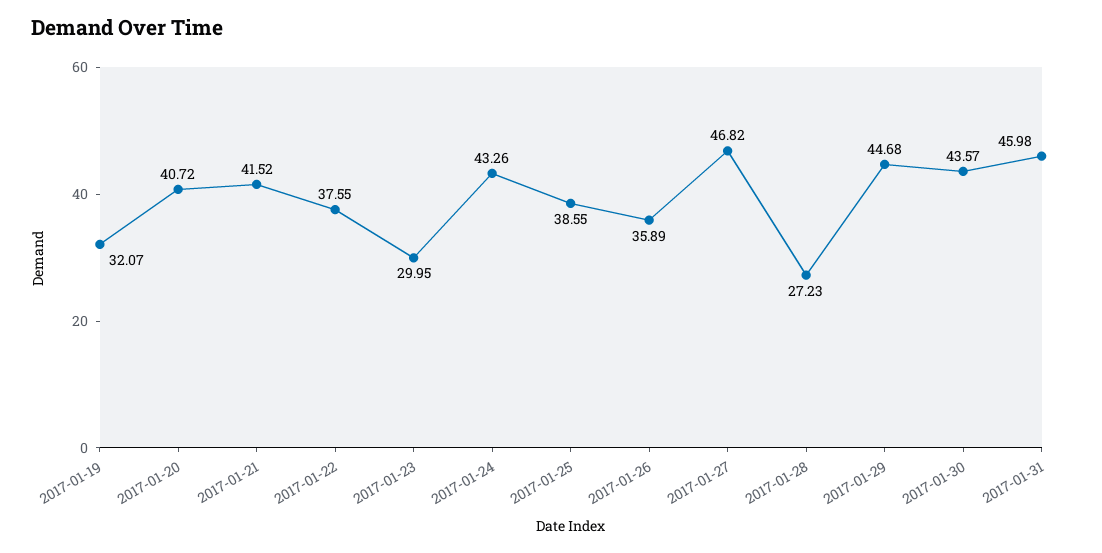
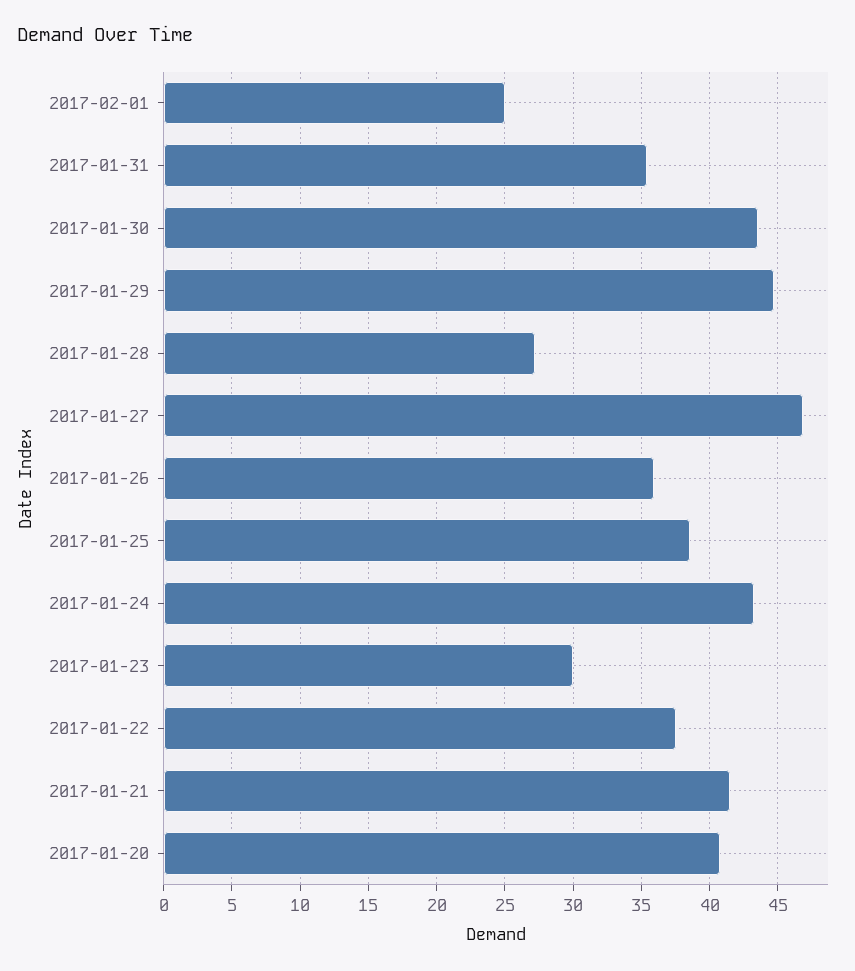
2017-01-19: 32.07 -> none
2017-01-31: 45.98 -> 35.5
2017-02-01: none -> 25

